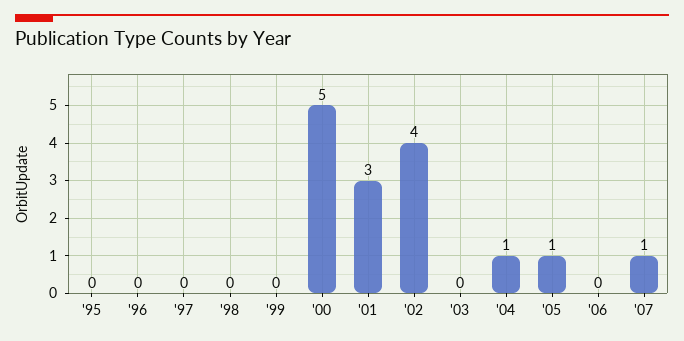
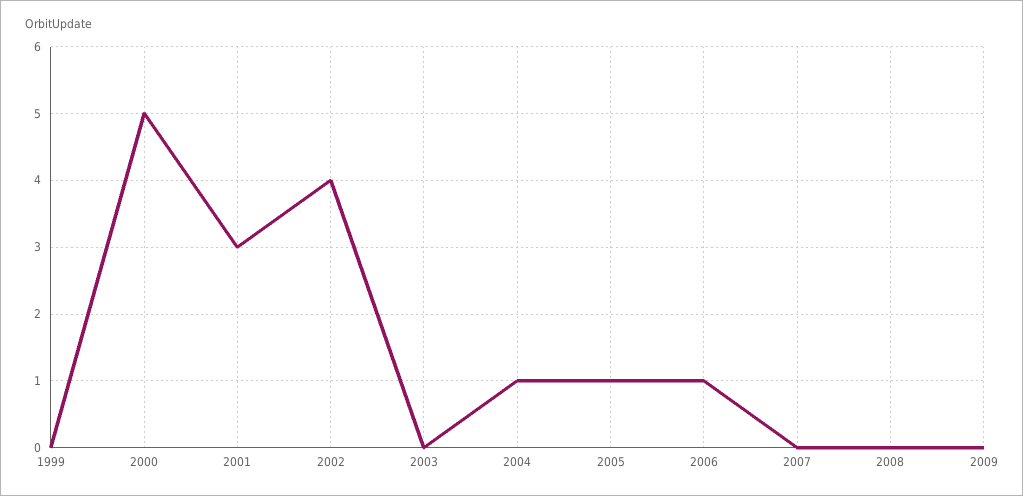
'95: 0 -> none
'96: 0 -> none
'97: 0 -> none
'98: 0 -> none
'06: 0 -> 1
'07: 1 -> 0
2008: none -> 0
2009: none -> 0

